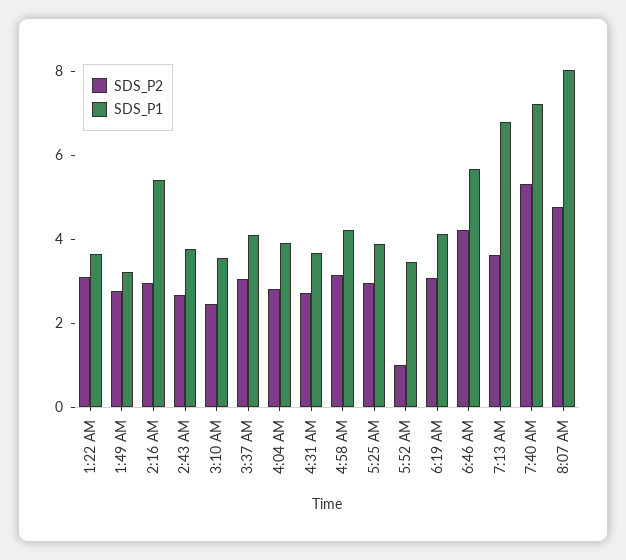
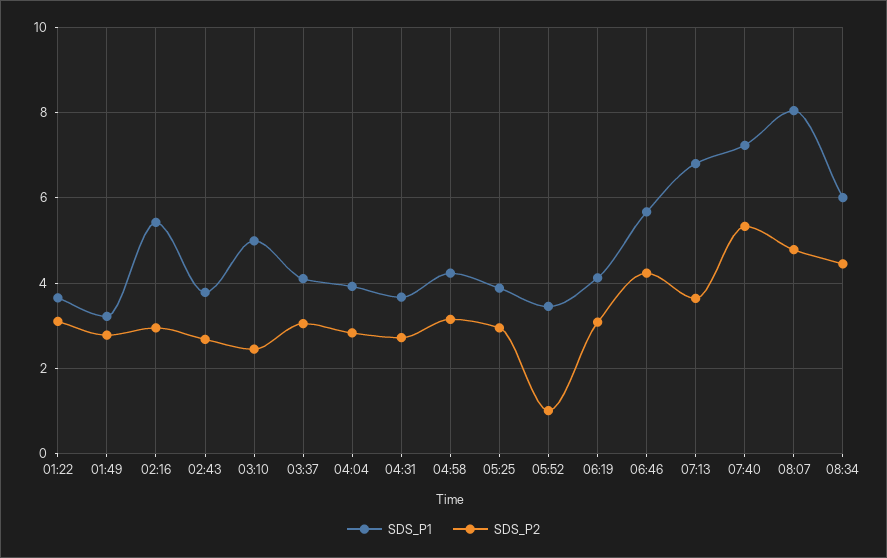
SDS_P1, 3:10 AM: 3.5 -> 5
SDS_P1, 08:34: none -> 6
SDS_P2, 08:34: none -> 4.4

